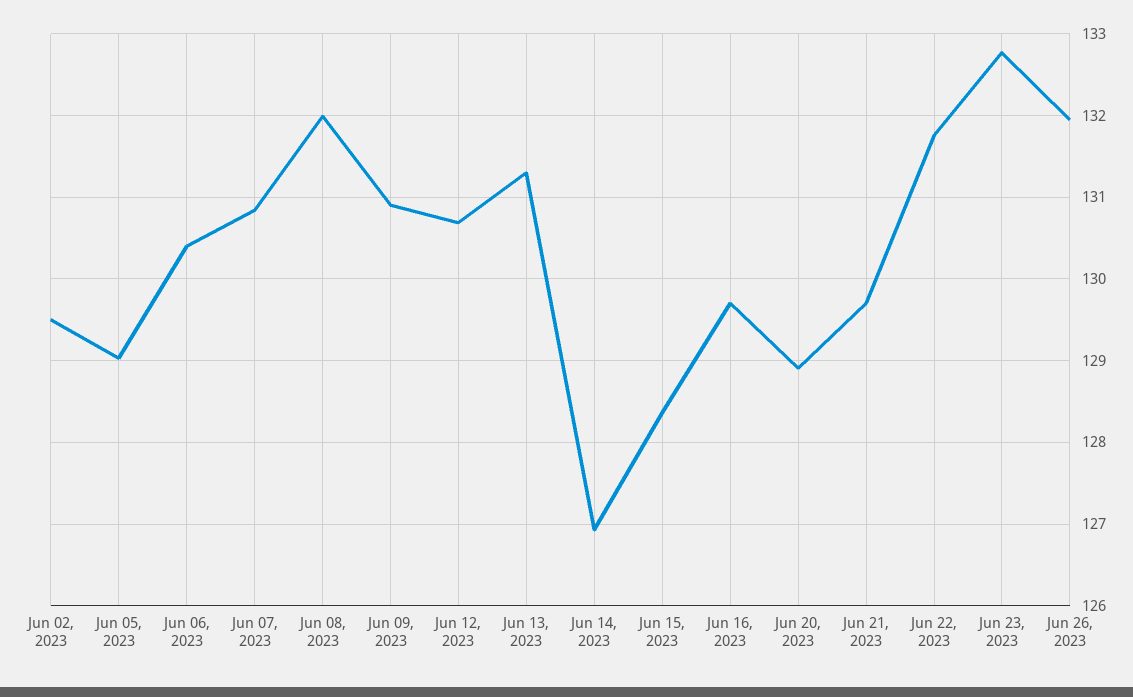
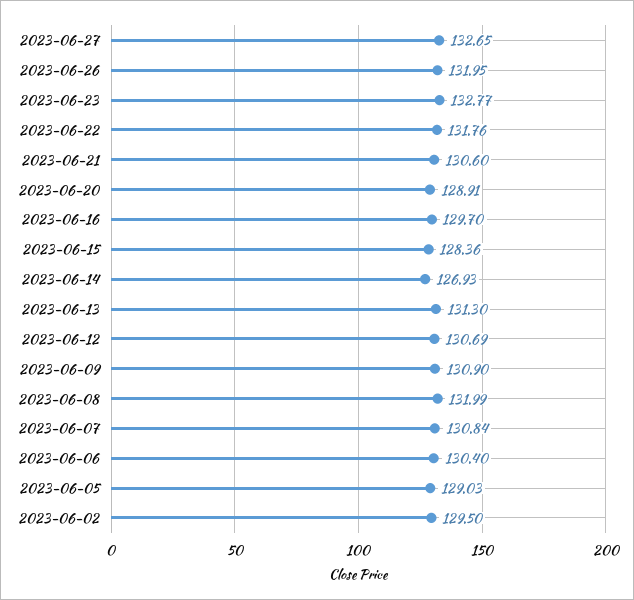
Jun 21, 2023: 129.7 -> 130.6
2023-06-27: none -> 132.65

